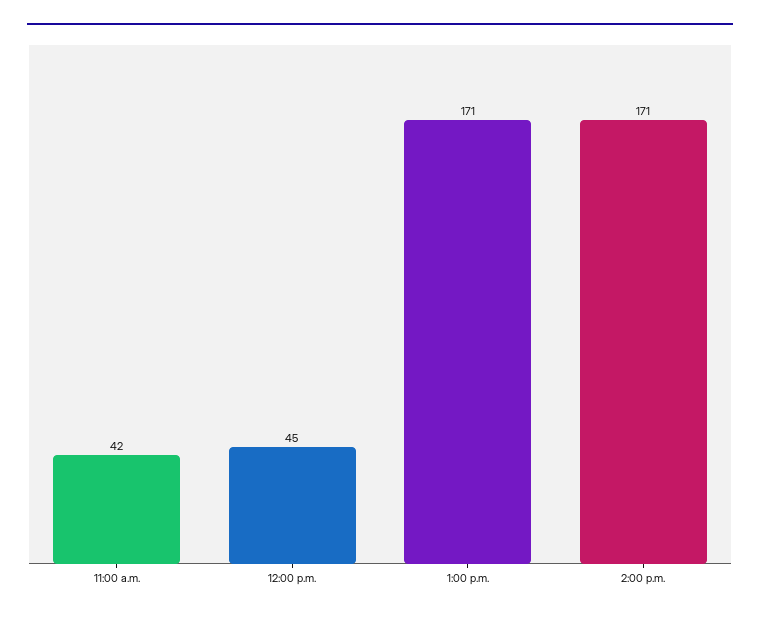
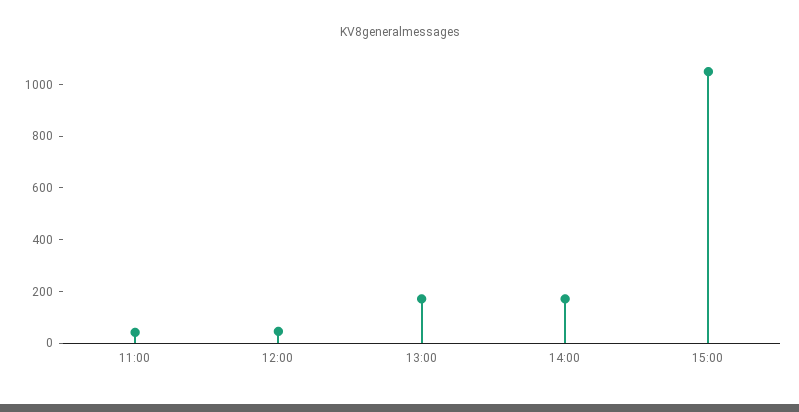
15:00: none -> 1050

